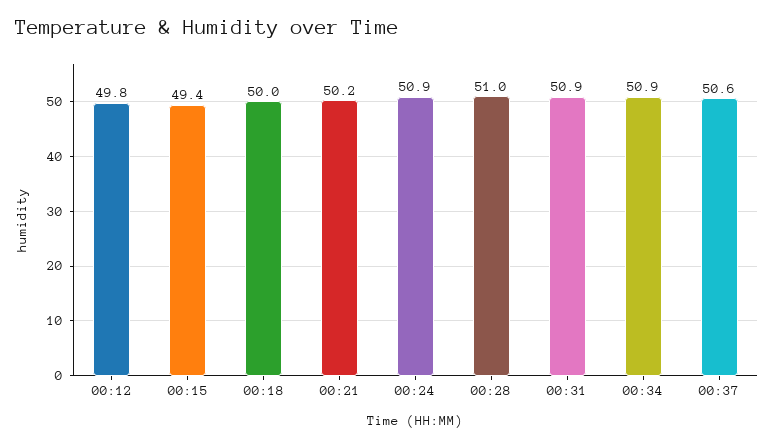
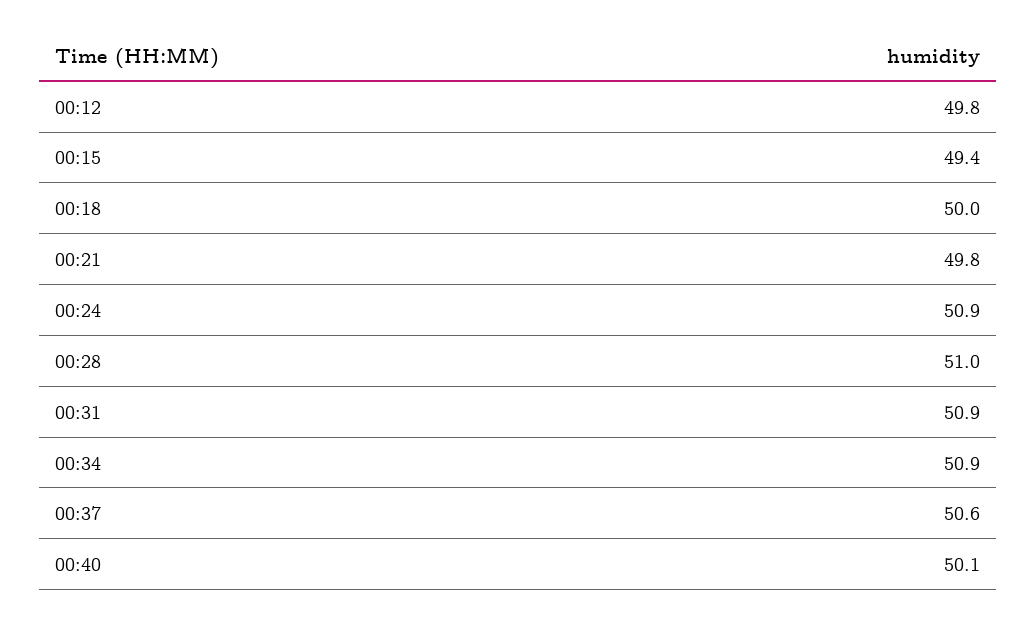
00:21: 50.2 -> 49.8
00:40: none -> 50.1

